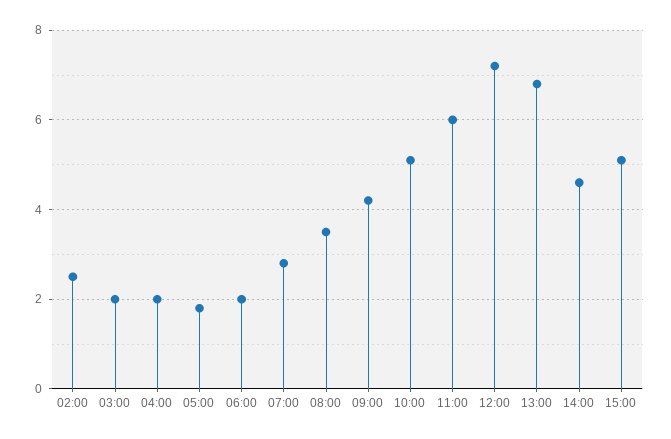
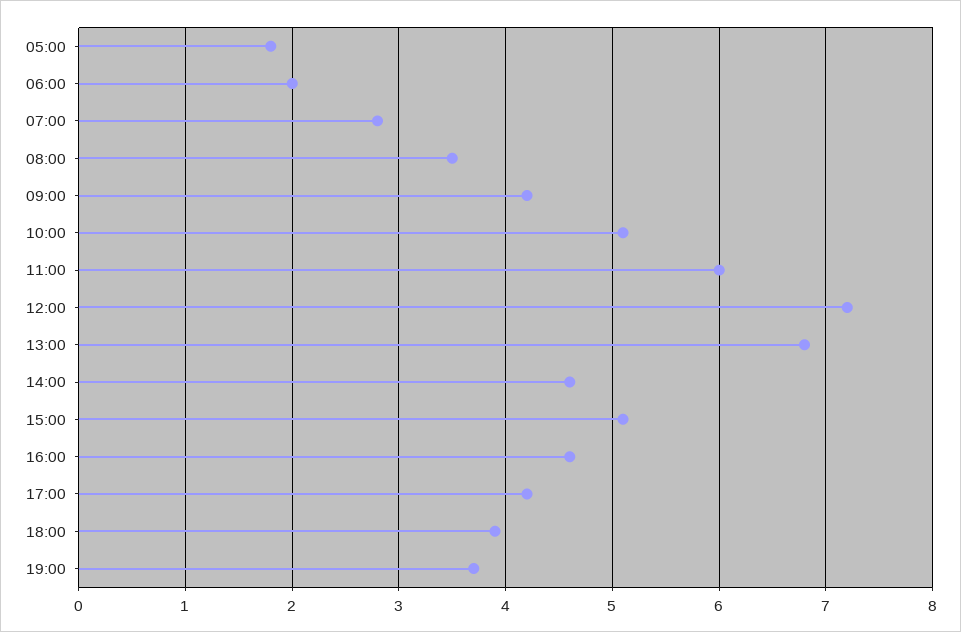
02:00: 2.5 -> none
03:00: 2 -> none
04:00: 2 -> none
16:00: none -> 4.6
17:00: none -> 4.2
18:00: none -> 3.9
19:00: none -> 3.7

